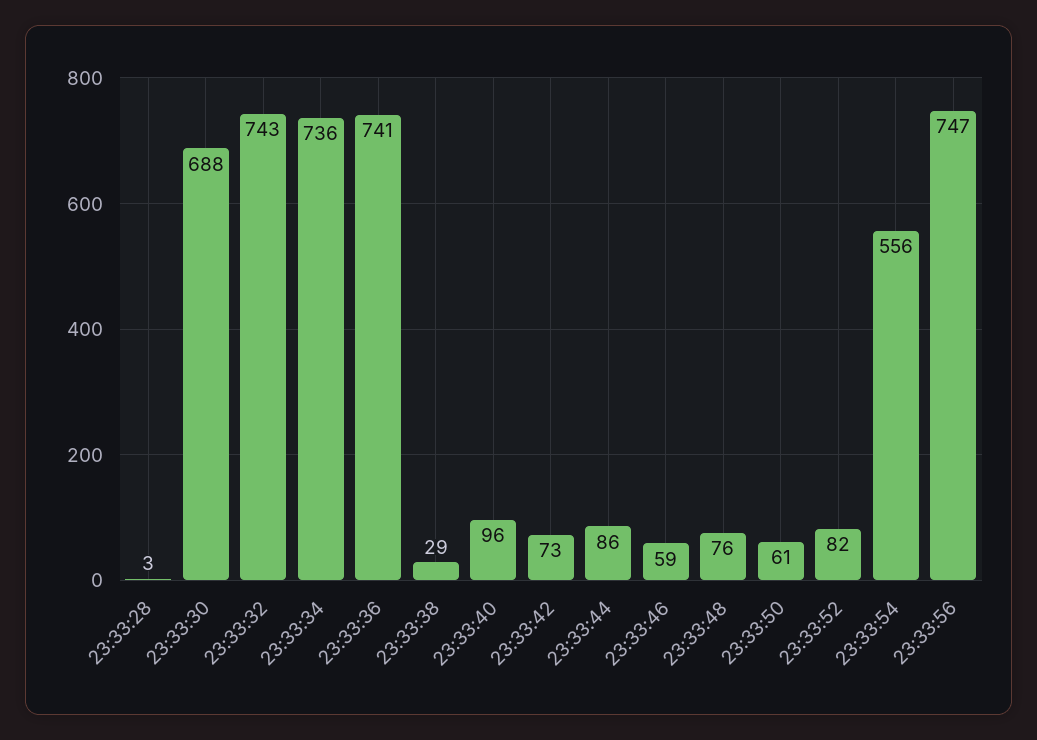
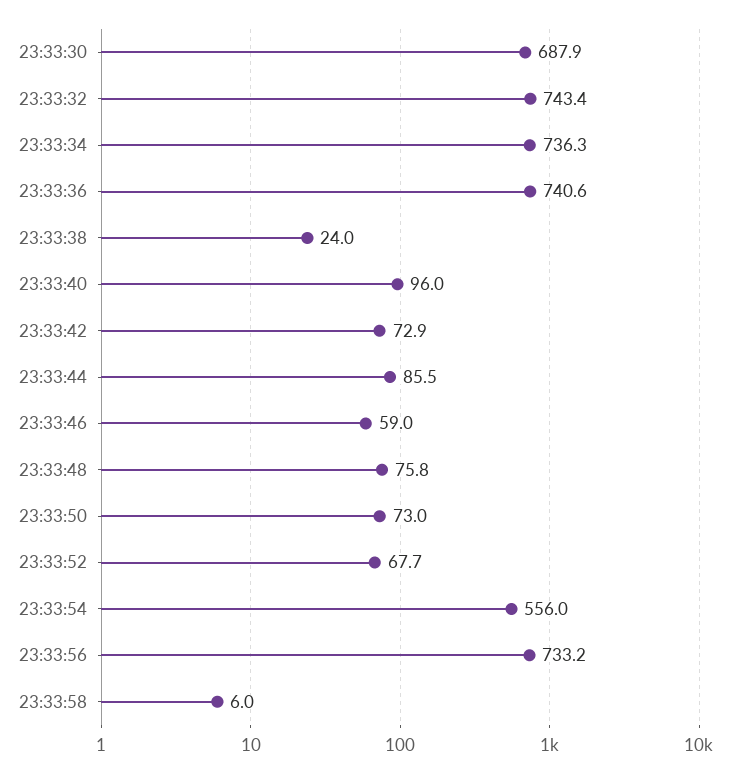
23:33:28: 3 -> none
23:33:38: 29 -> 24
23:33:50: 61 -> 73
23:33:52: 82 -> 67.7
23:33:56: 747 -> 733.2
23:33:58: none -> 6

